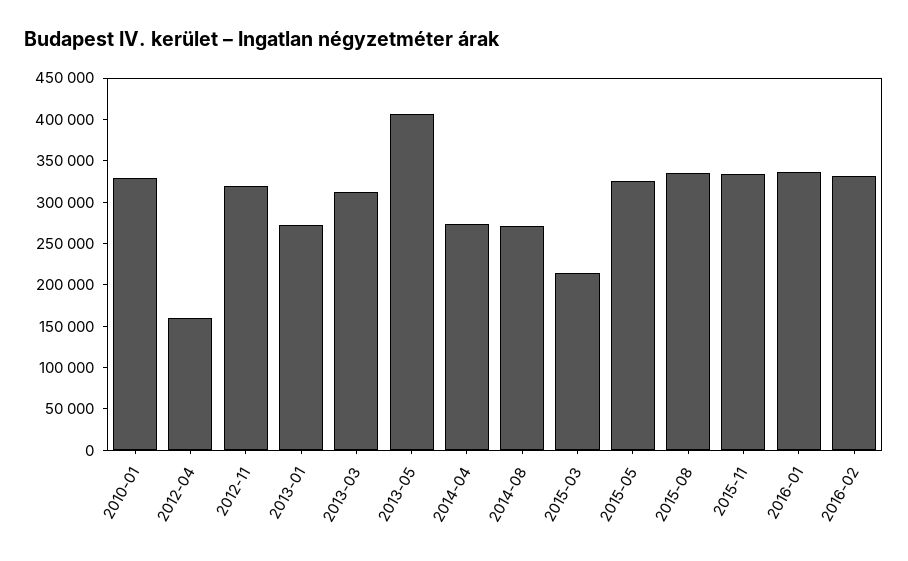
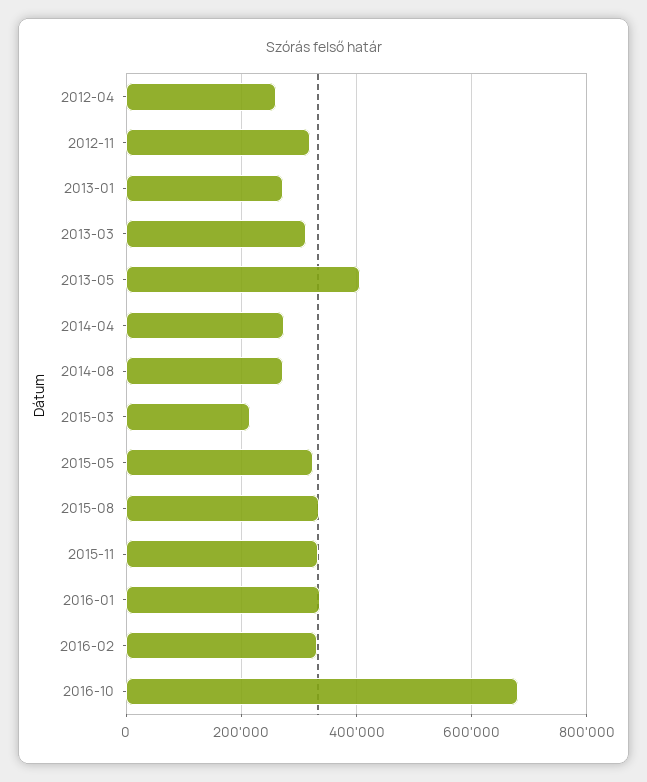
2010-01: 330000 -> none
2012-04: 160000 -> 260000
2016-10: none -> 680000

